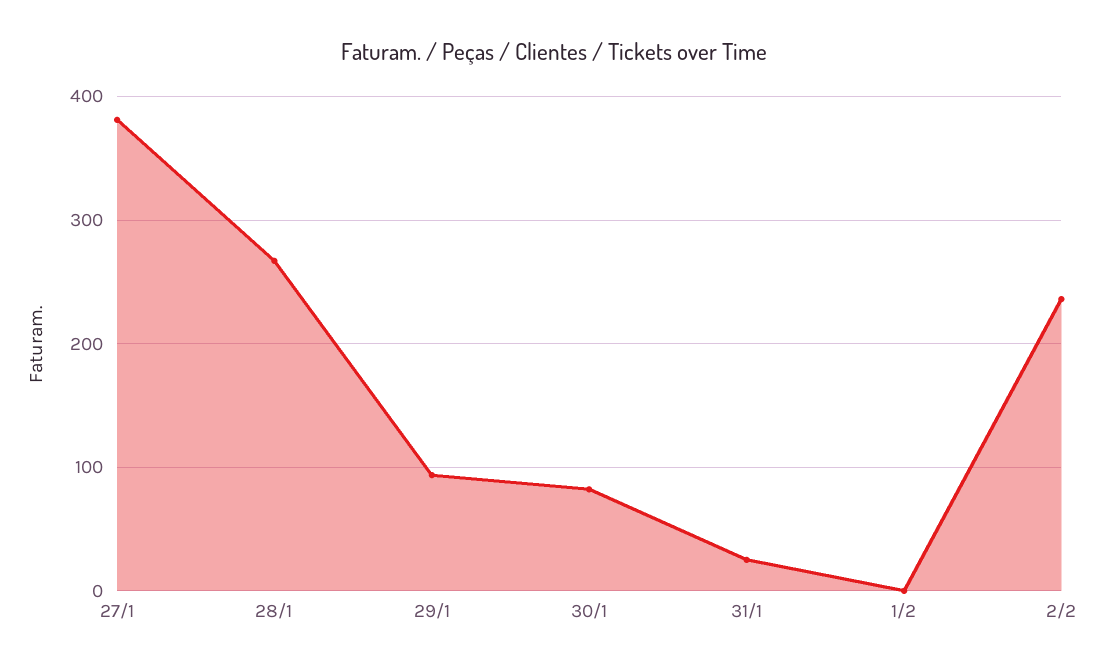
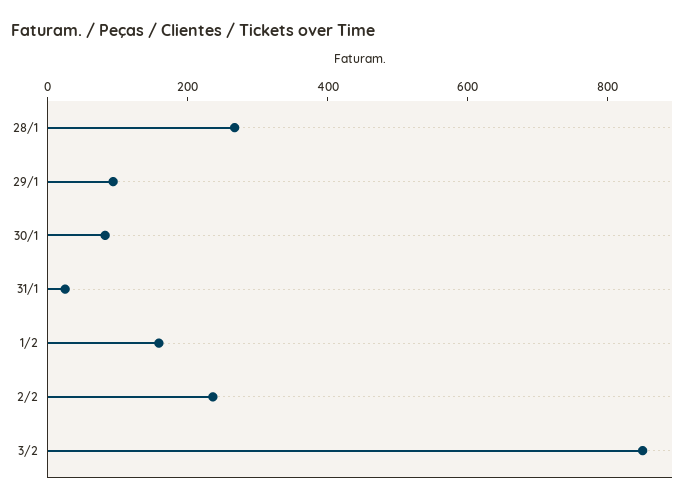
27/1: 380 -> none
1/2: 0 -> 150
3/2: none -> 850

